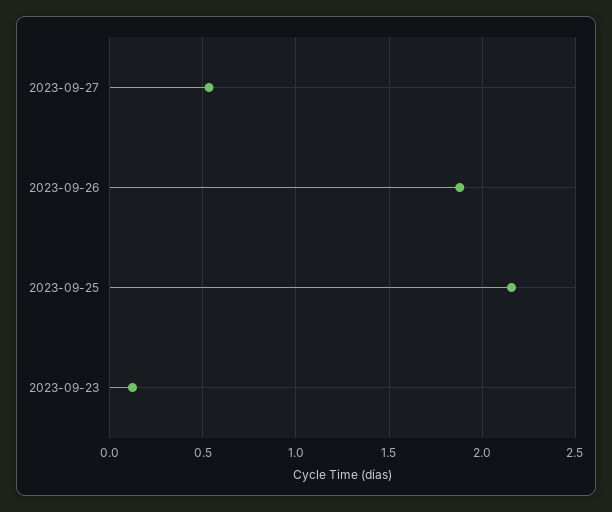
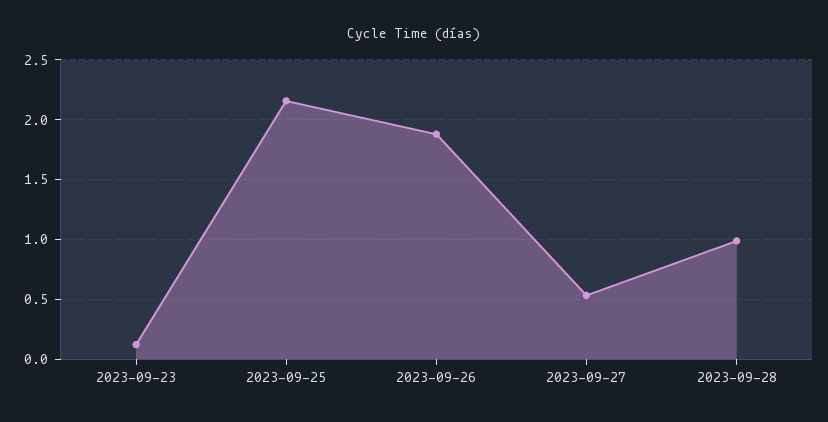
2023-09-28: none -> 1

